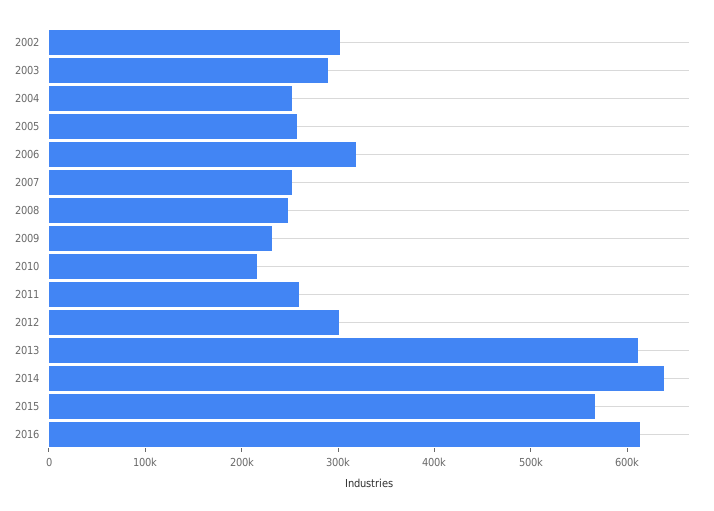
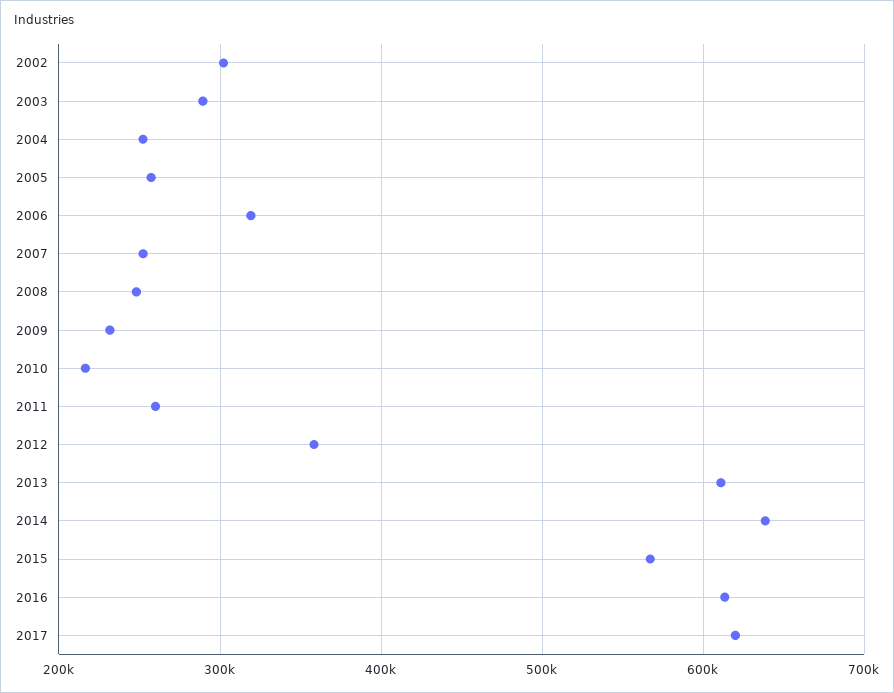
2012: 300000 -> 360000
2017: none -> 620000

